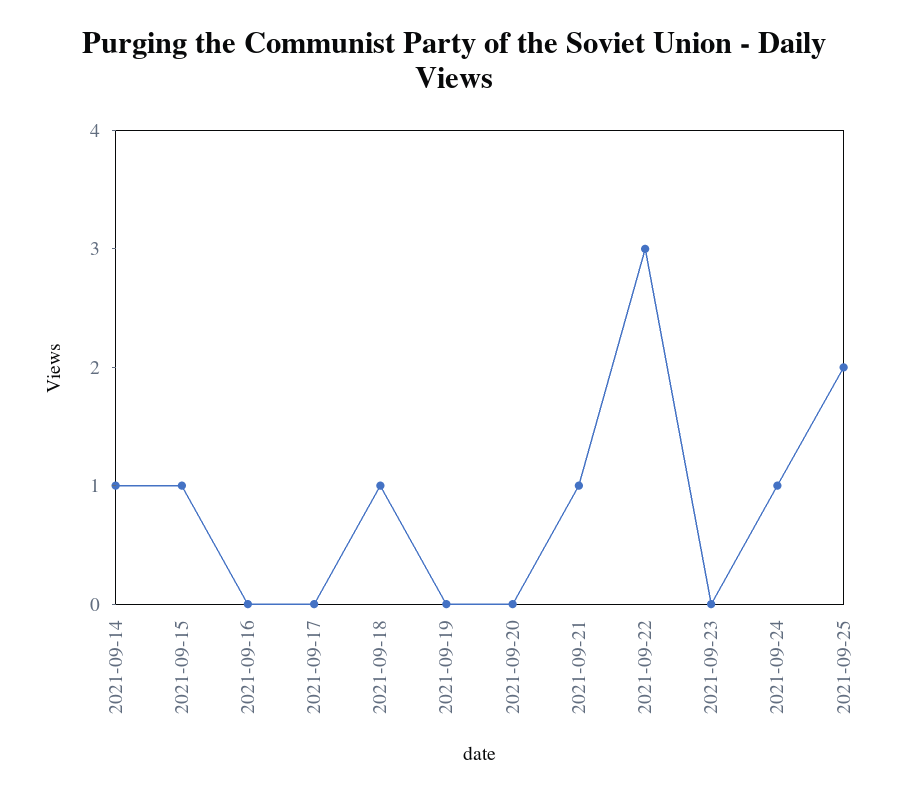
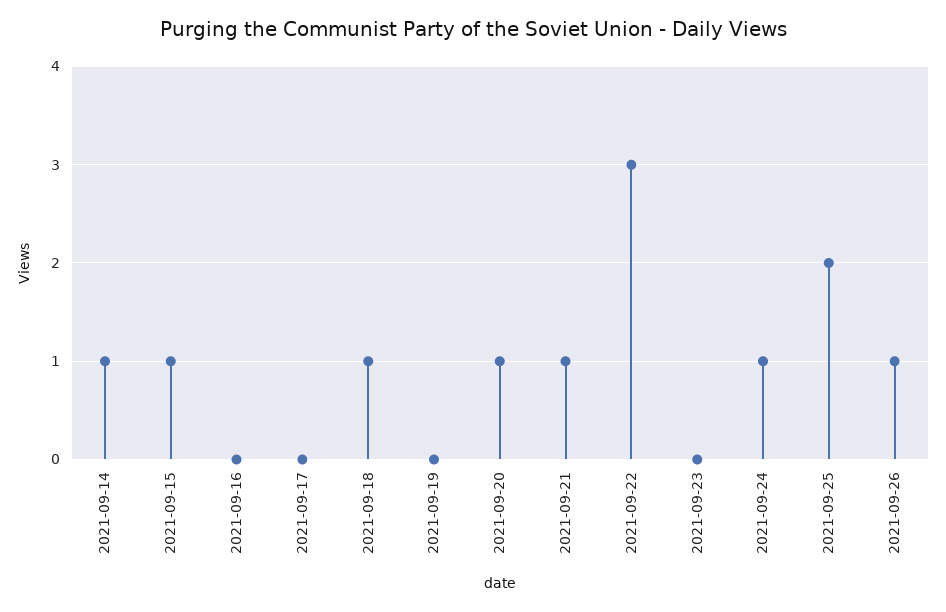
2021-09-20: 0 -> 1
2021-09-26: none -> 1

